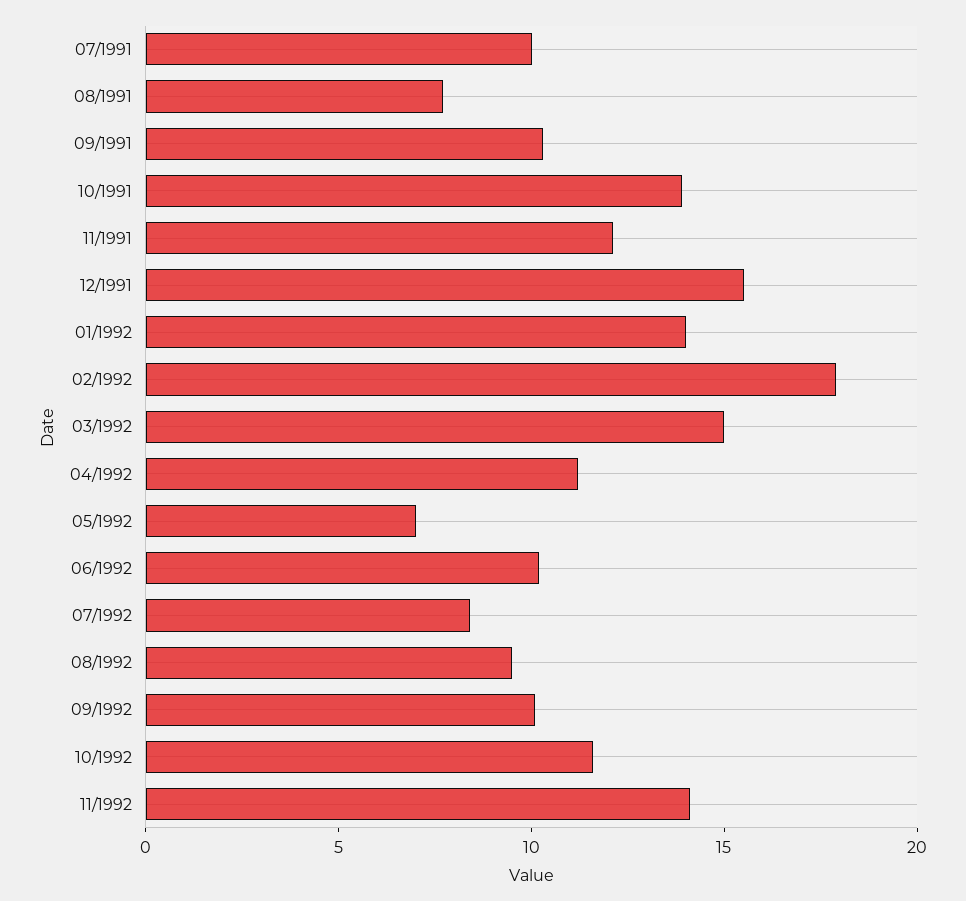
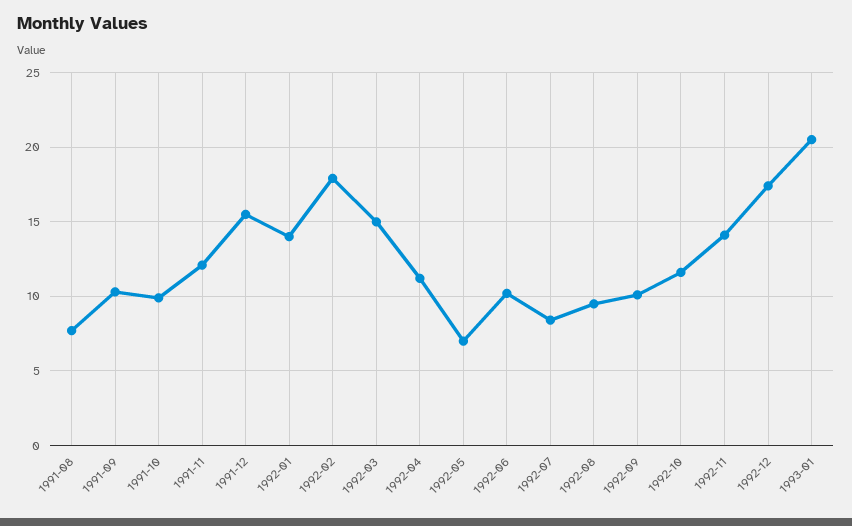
07/1991: 10 -> none
10/1991: 14 -> 10
1992-12: none -> 17.5
1993-01: none -> 20.5

